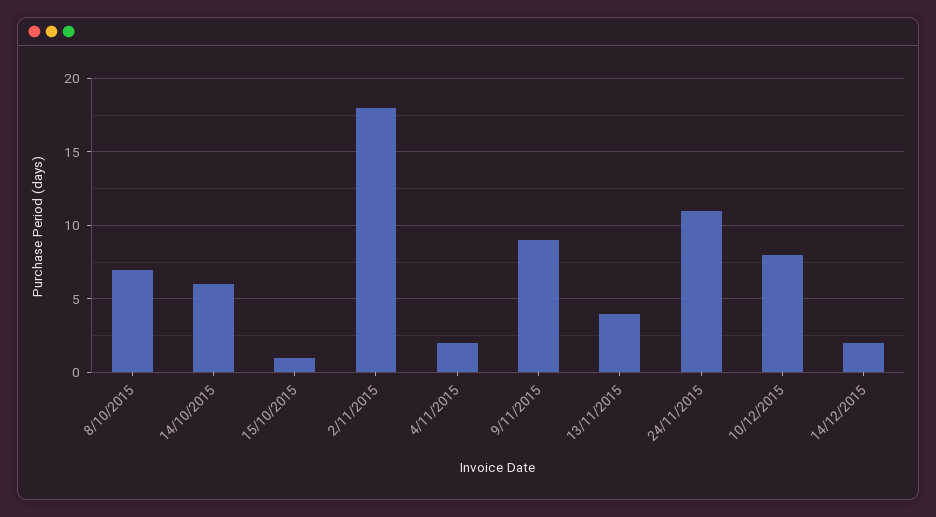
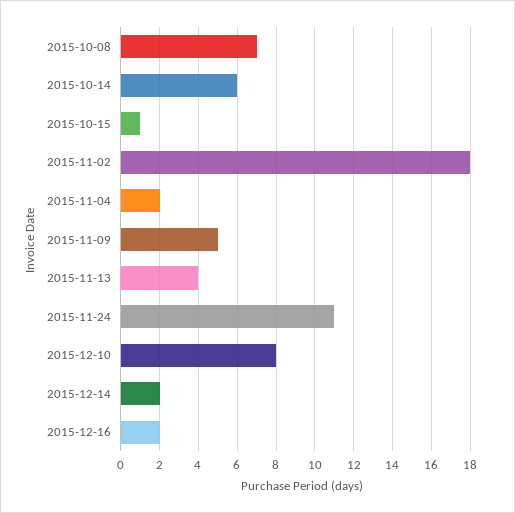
9/11/2015: 9 -> 5
2015-12-16: none -> 2

